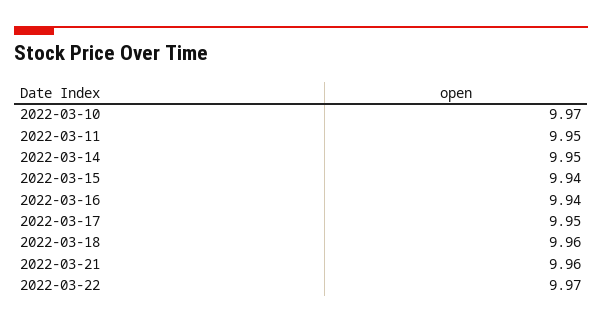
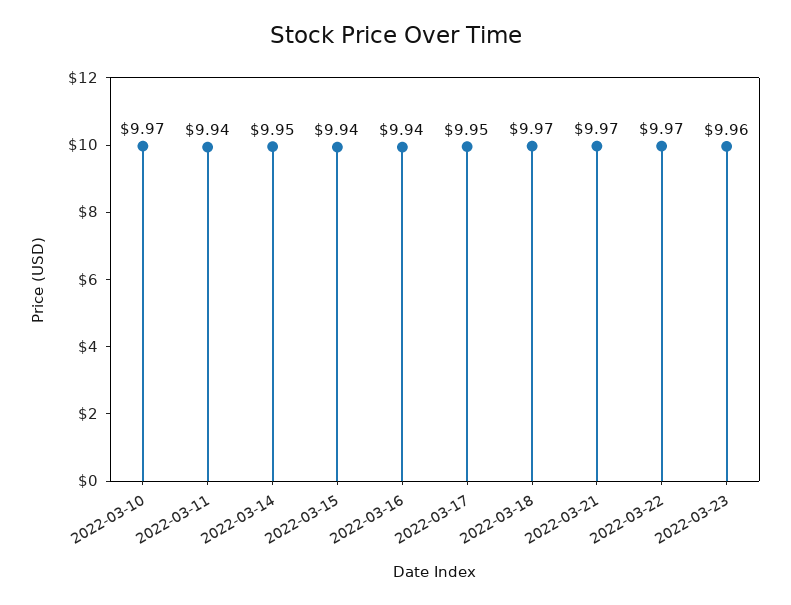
2022-03-11: 9.95 -> 9.94
2022-03-18: 9.96 -> 9.97
2022-03-21: 9.96 -> 9.97
2022-03-23: none -> 9.96

